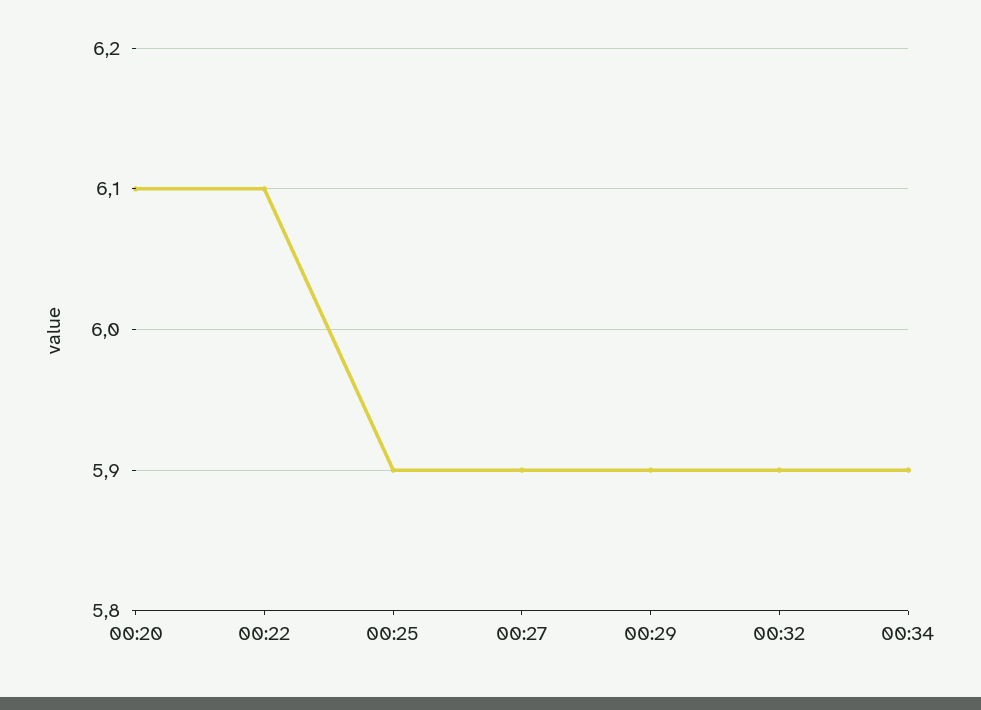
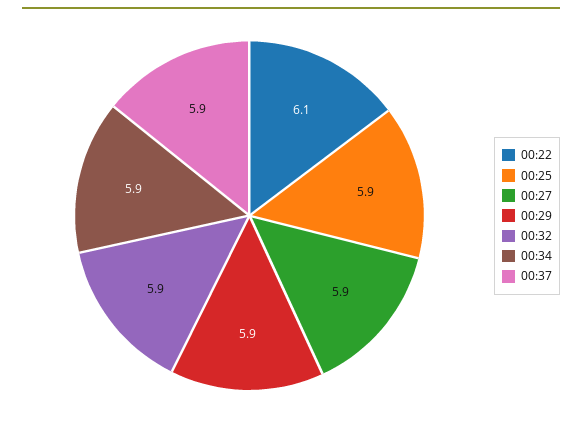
00:20: 6.1 -> none
00:37: none -> 5.9

